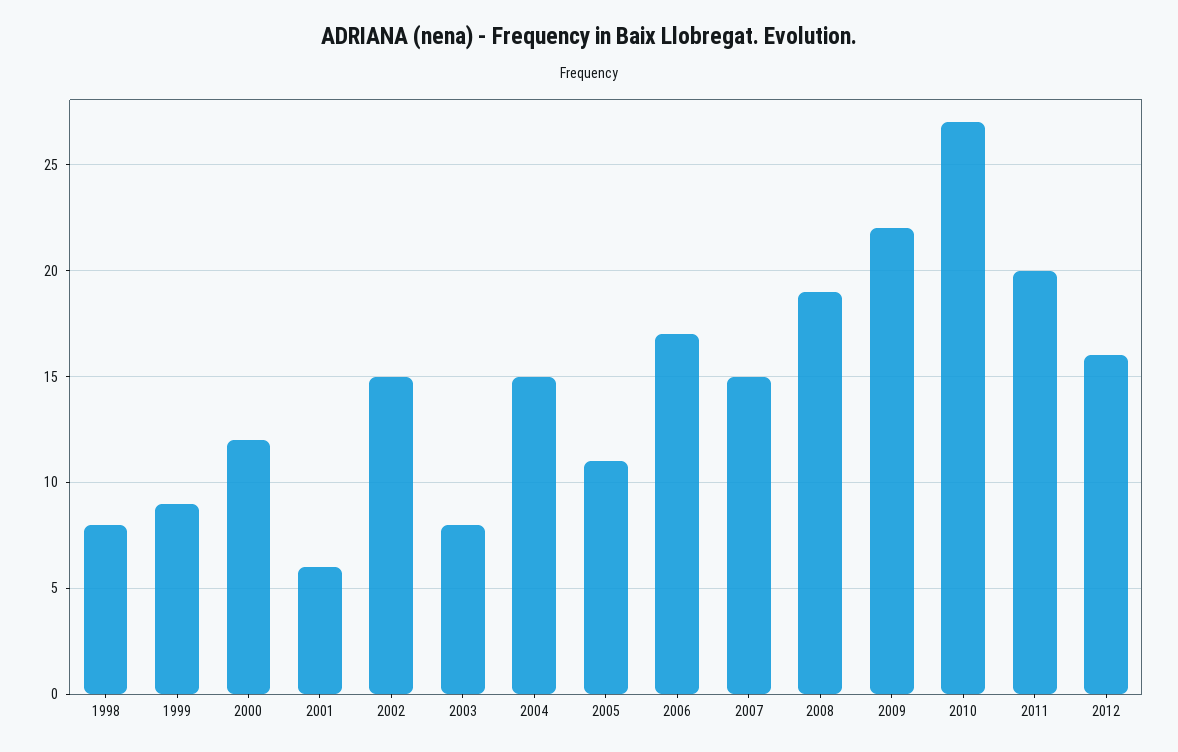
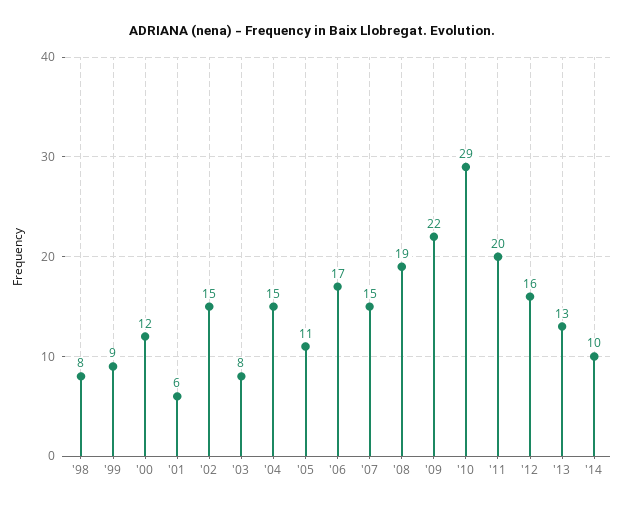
2010: 27 -> 29
'13: none -> 13
'14: none -> 10

